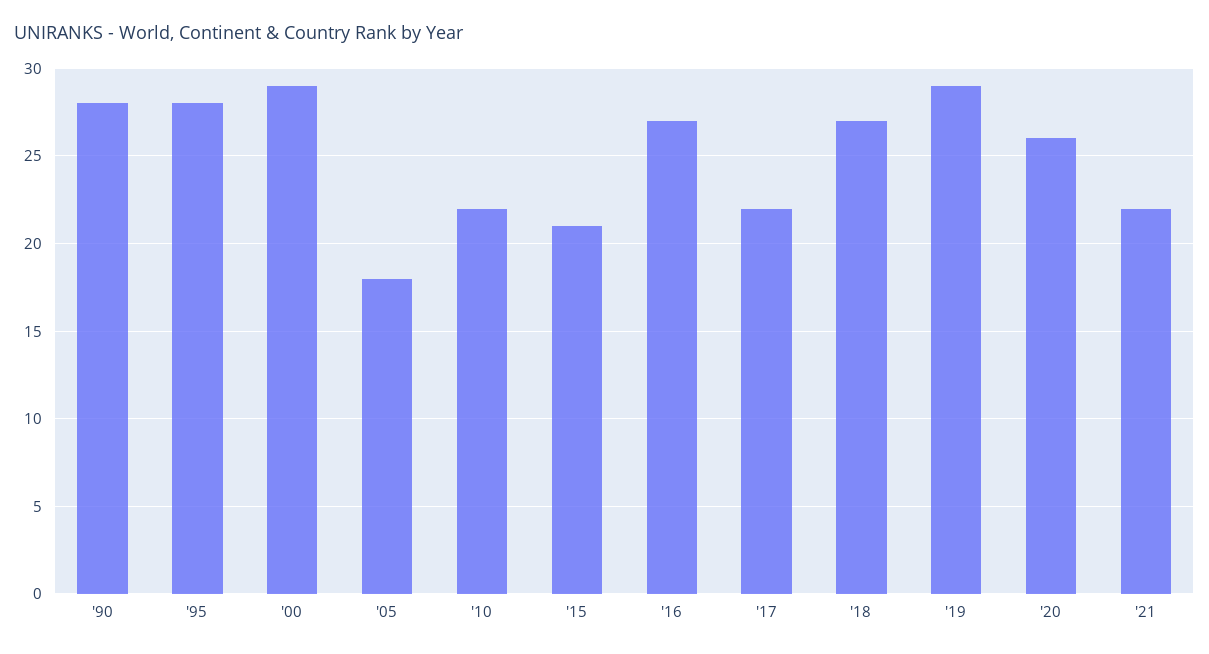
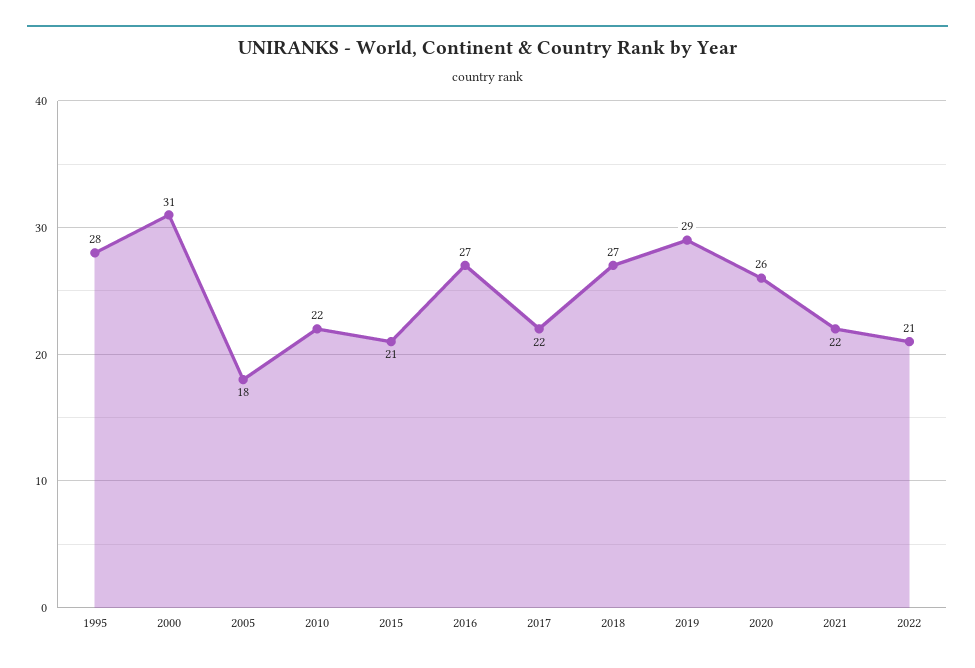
'90: 28 -> none
'00: 29 -> 31
2022: none -> 21

